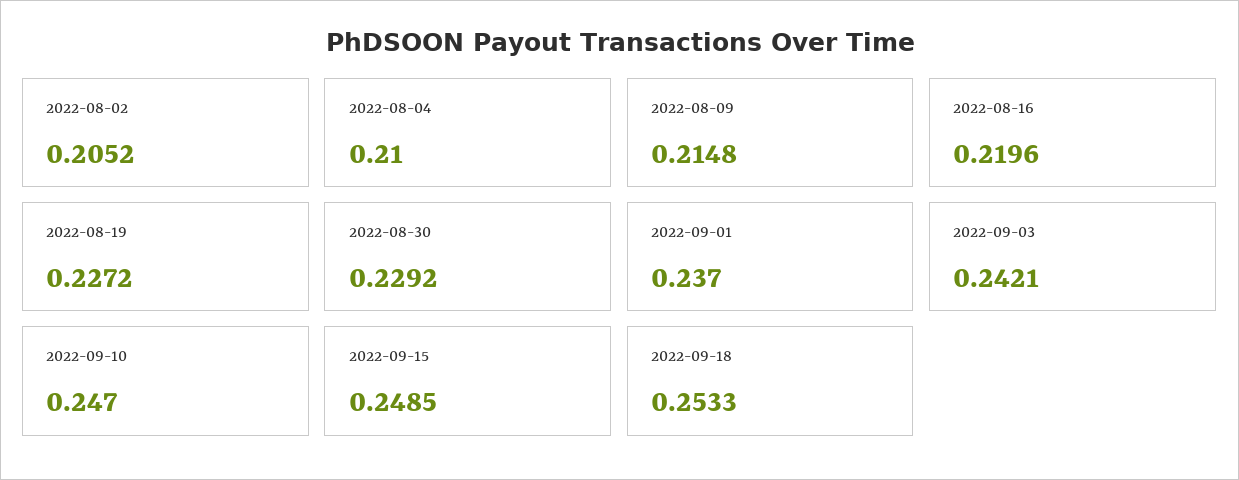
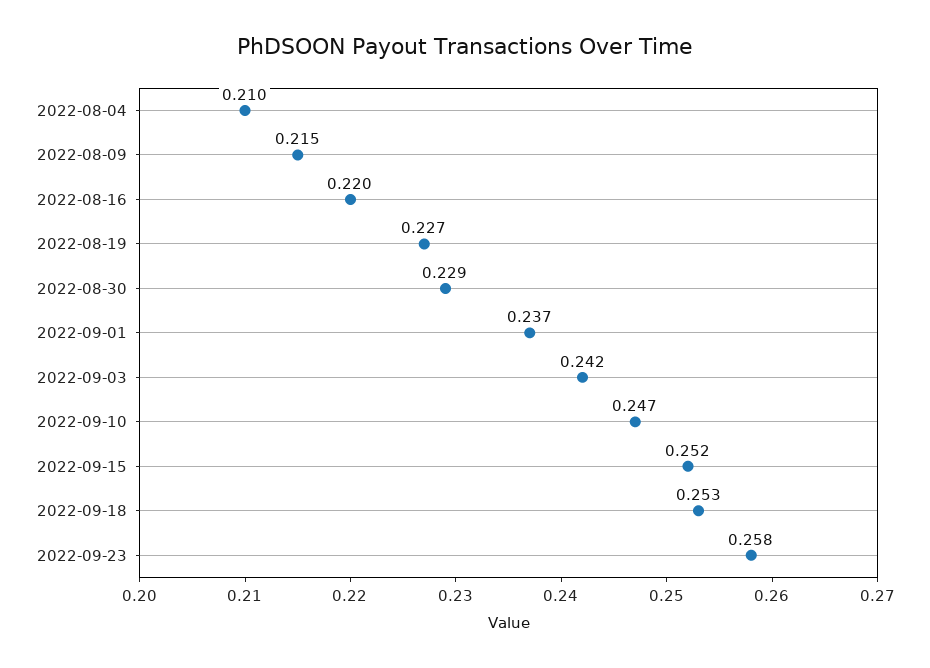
2022-08-02: 0.2052 -> none
2022-09-15: 0.2485 -> 0.252
2022-09-23: none -> 0.258

